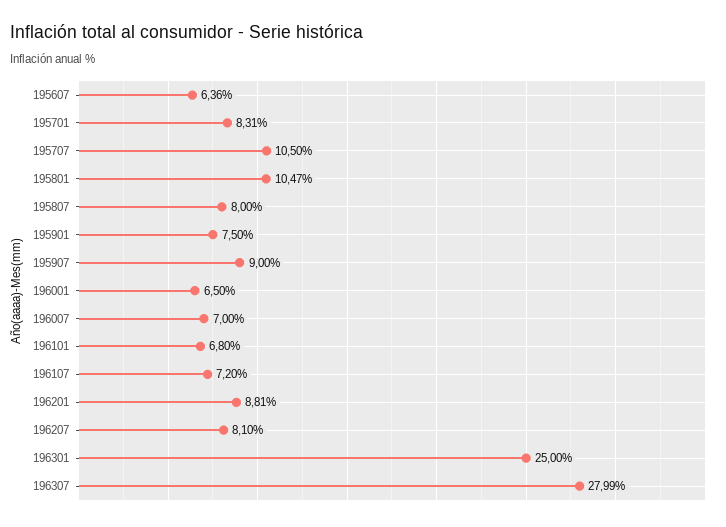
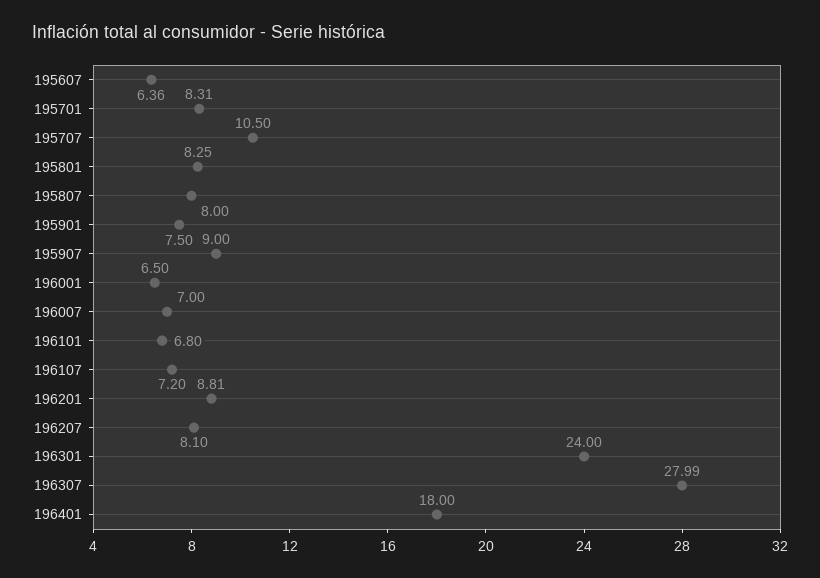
195801: 10.47 -> 8.25
196301: 25 -> 24
196401: none -> 18

